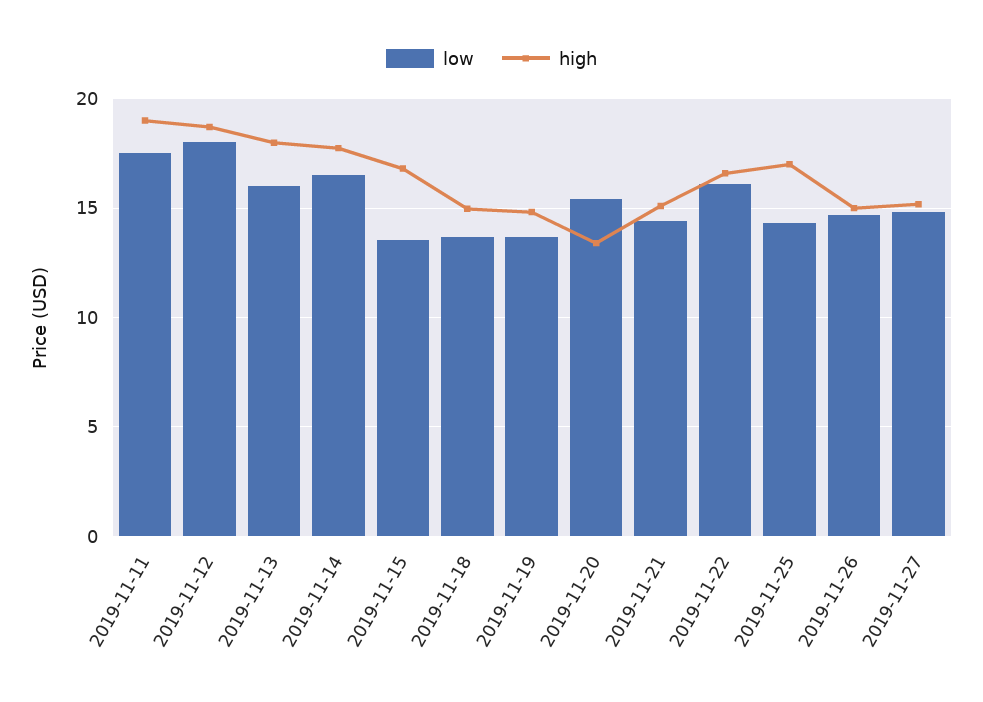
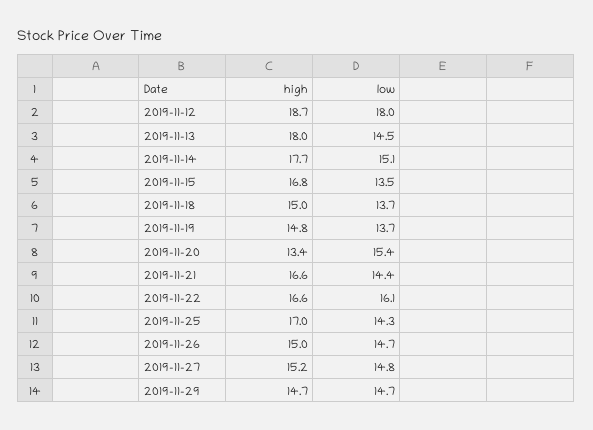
low, 2019-11-11: 17.5 -> none
high, 2019-11-11: 19 -> none
low, 2019-11-13: 16 -> 14.5
low, 2019-11-14: 16.5 -> 15.1
high, 2019-11-21: 15 -> 16.6
high, 2019-11-29: none -> 14.7
low, 2019-11-29: none -> 14.7

